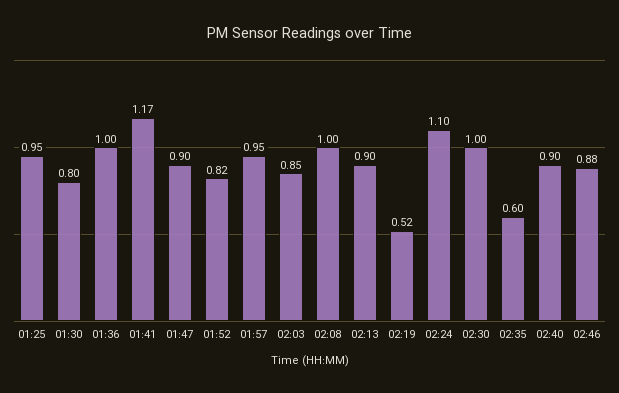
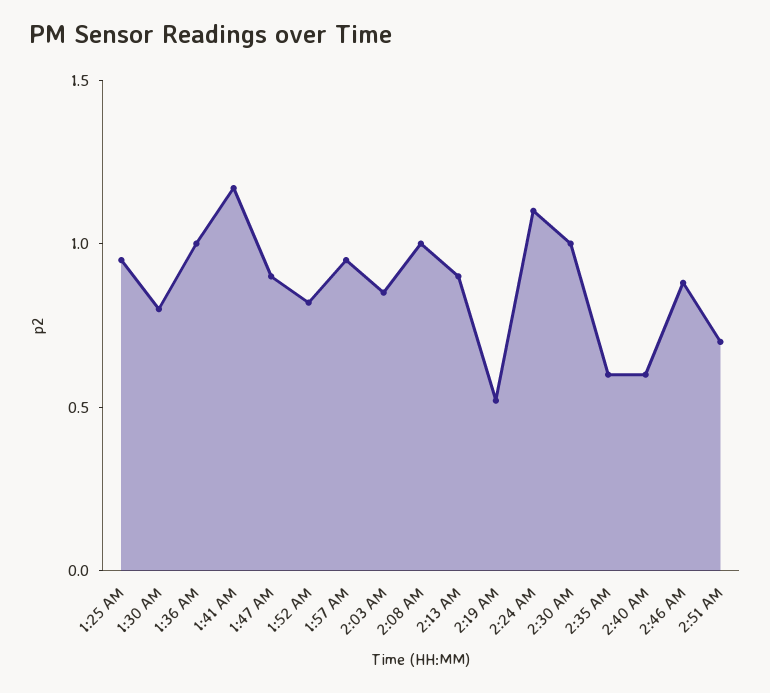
02:40: 0.9 -> 0.6
2:51 AM: none -> 0.7

